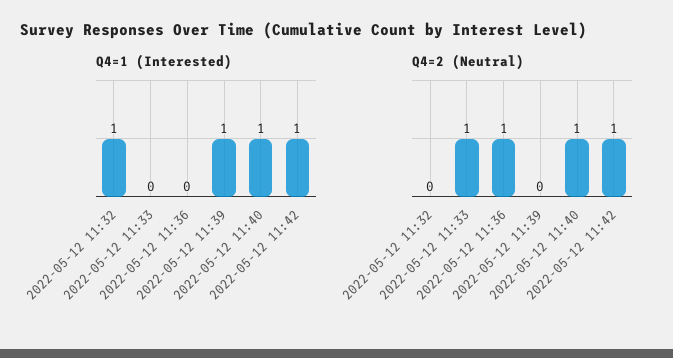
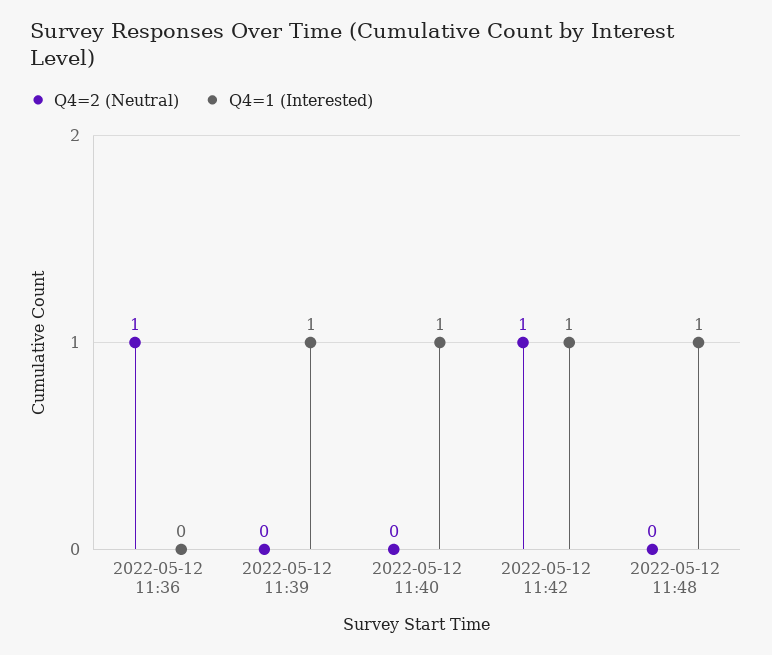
Q4=1 (Interested), 2022-05-12 11:32: 1 -> none
Q4=1 (Interested), 2022-05-12 11:33: 0 -> none
Q4=2 (Neutral), 2022-05-12 11:32: 0 -> none
Q4=2 (Neutral), 2022-05-12 11:33: 1 -> none
Q4=2 (Neutral), 2022-05-12 11:40: 1 -> 0
Q4=2 (Neutral), 2022-05-12 11:48: none -> 0
Q4=1 (Interested), 2022-05-12 11:48: none -> 1

